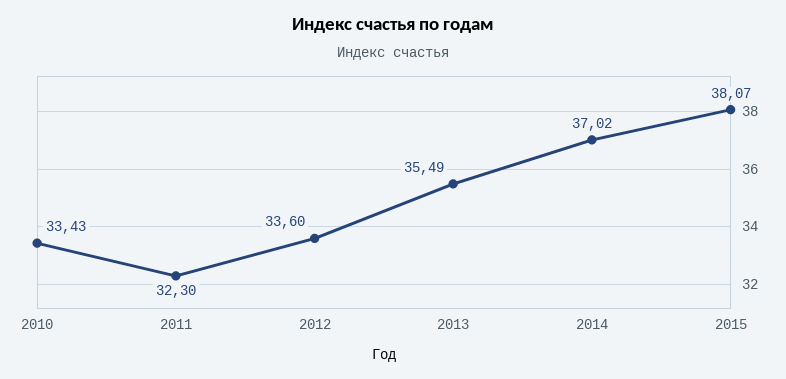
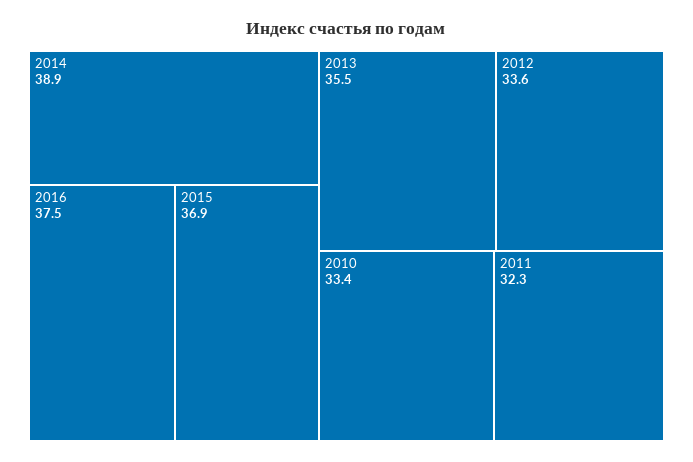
2014: 37.02 -> 38.9
2015: 38.07 -> 36.9
2016: none -> 37.5

